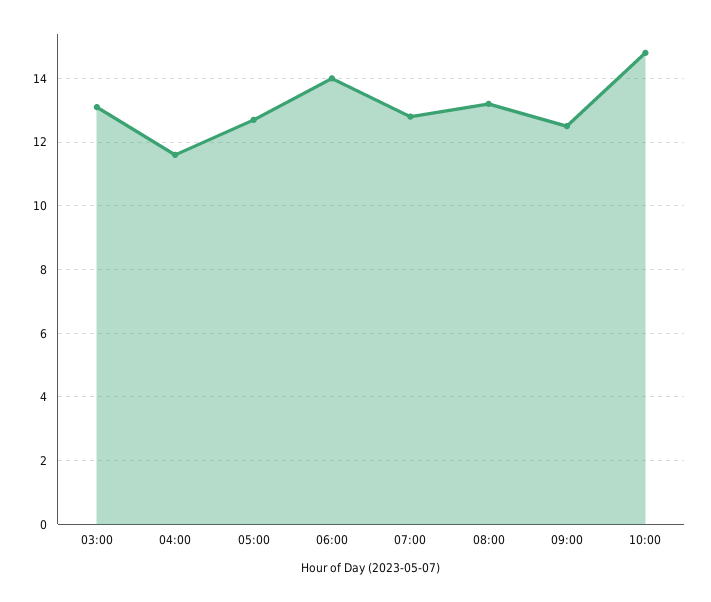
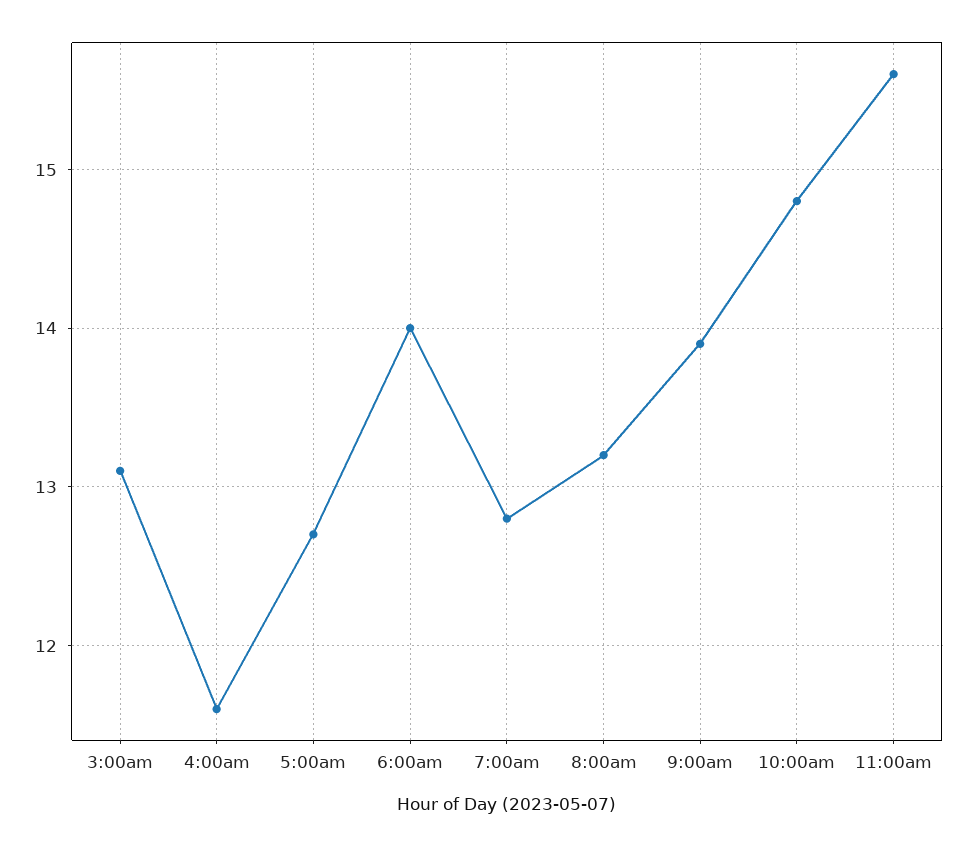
09:00: 12.5 -> 13.9
11:00am: none -> 15.6

